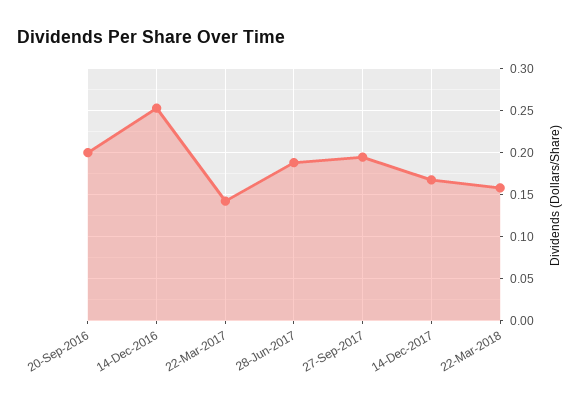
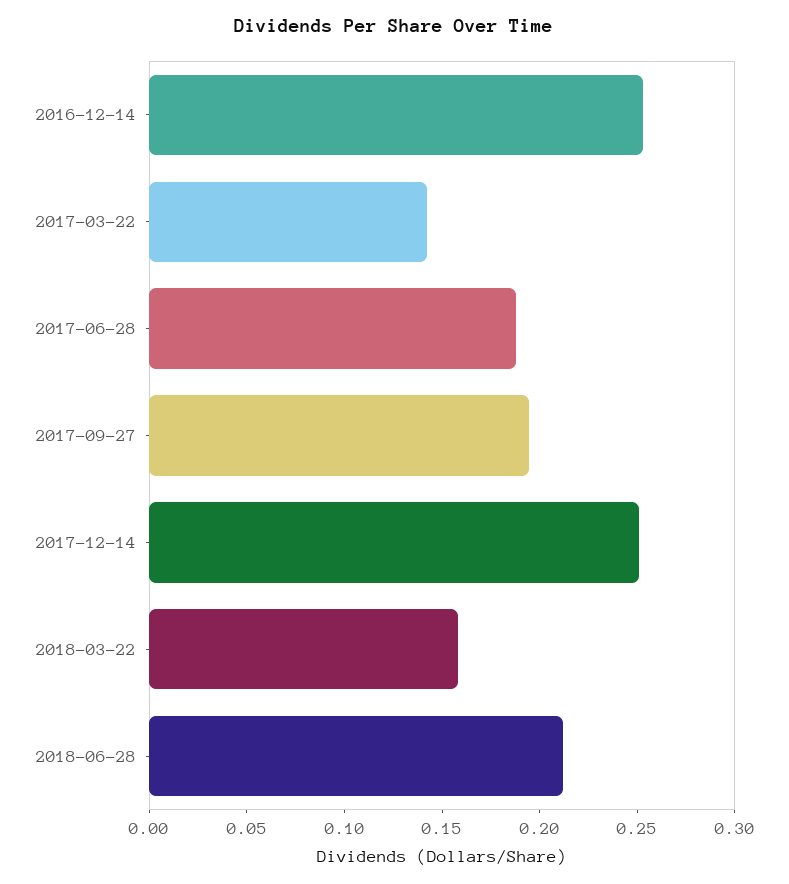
20-Sep-2016: 0.2 -> none
14-Dec-2017: 0.17 -> 0.25
2018-06-28: none -> 0.21

